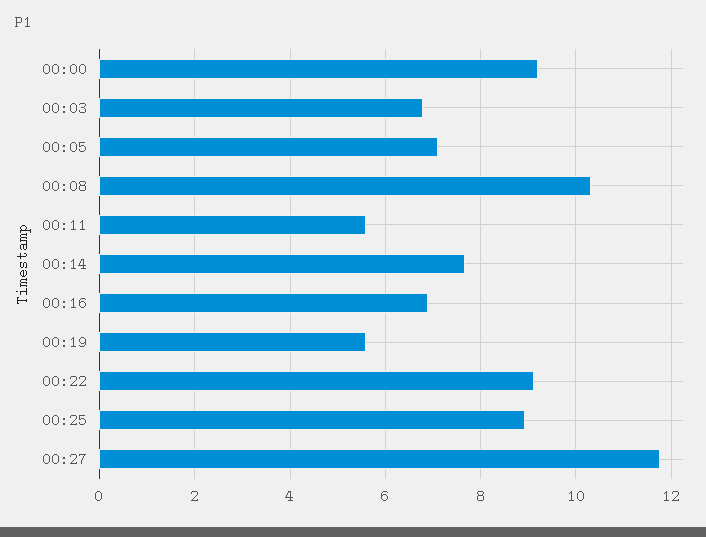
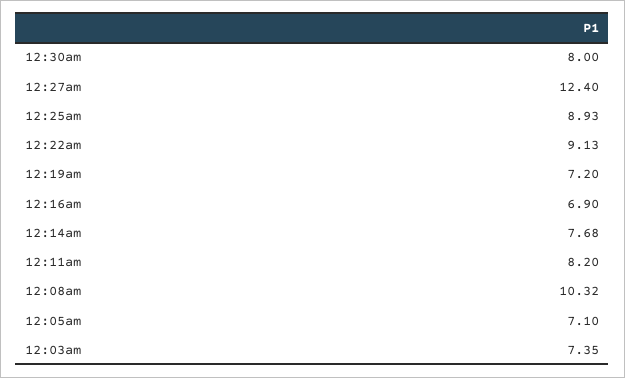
00:00: 9.2 -> none
00:03: 6.8 -> 7.35
00:11: 5.6 -> 8.2
00:19: 5.6 -> 7.2
00:27: 11.8 -> 12.4
12:30am: none -> 8

